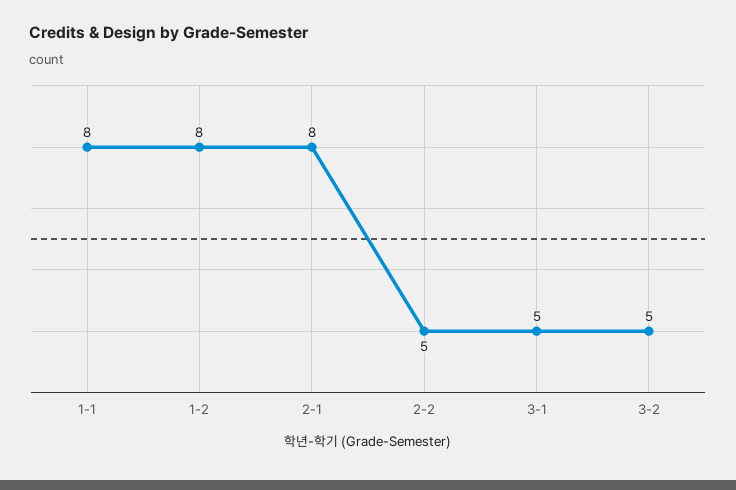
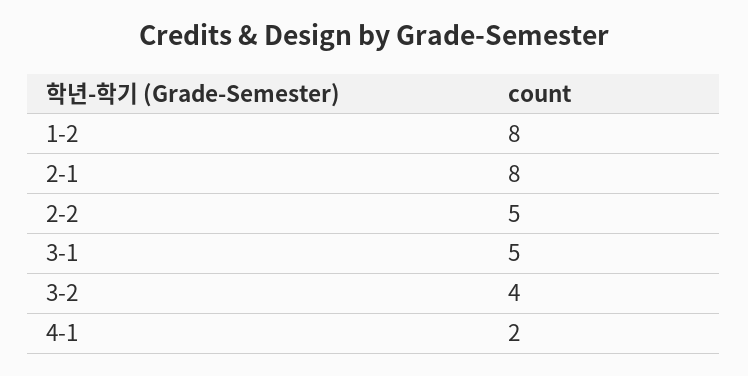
1-1: 8 -> none
3-2: 5 -> 4
4-1: none -> 2

